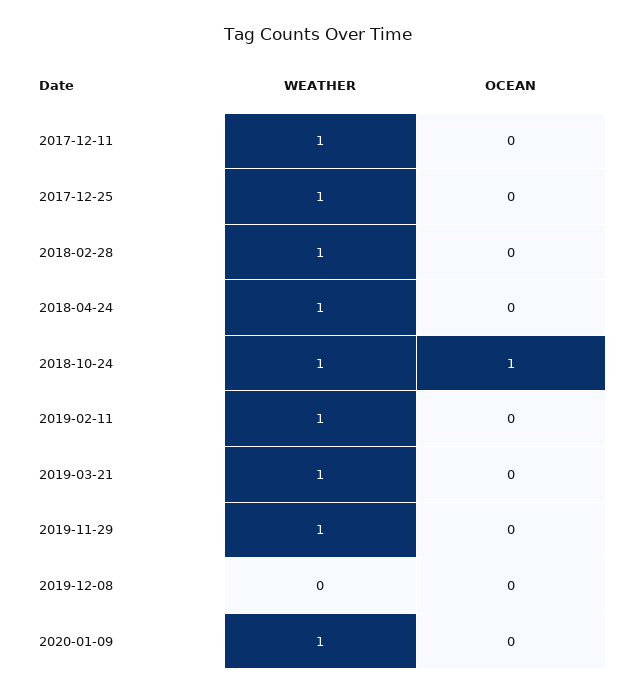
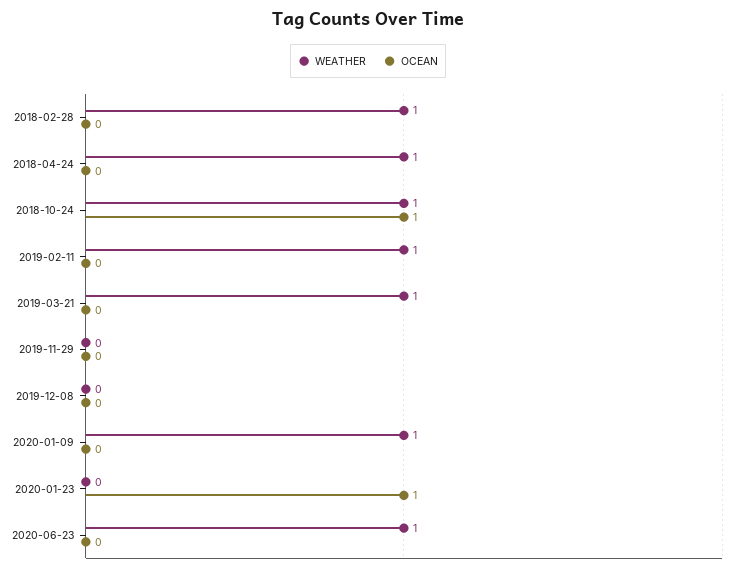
WEATHER, 2017-12-11: 1 -> none
OCEAN, 2017-12-11: 0 -> none
WEATHER, 2017-12-25: 1 -> none
OCEAN, 2017-12-25: 0 -> none
WEATHER, 2019-11-29: 1 -> 0
WEATHER, 2020-01-23: none -> 0
OCEAN, 2020-01-23: none -> 1
WEATHER, 2020-06-23: none -> 1
OCEAN, 2020-06-23: none -> 0

